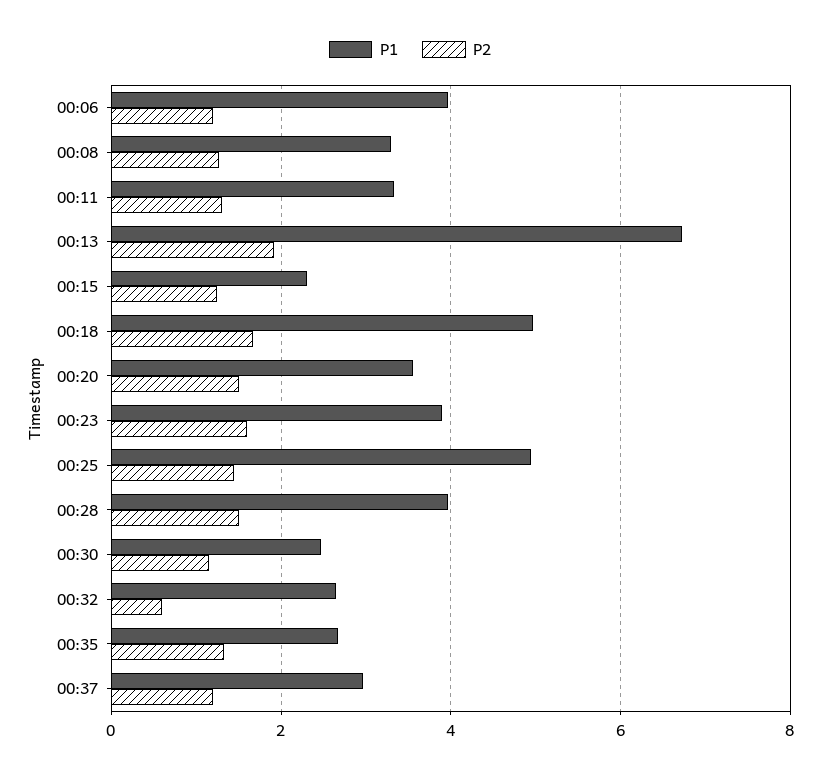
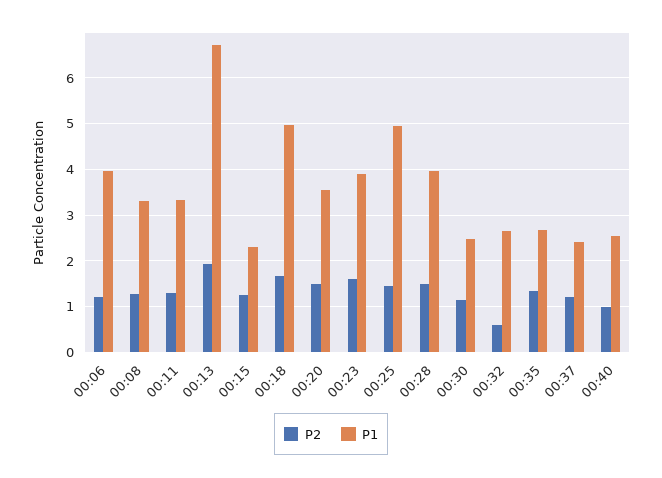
P1, 00:37: 3 -> 2.4
P2, 00:40: none -> 1
P1, 00:40: none -> 2.6

